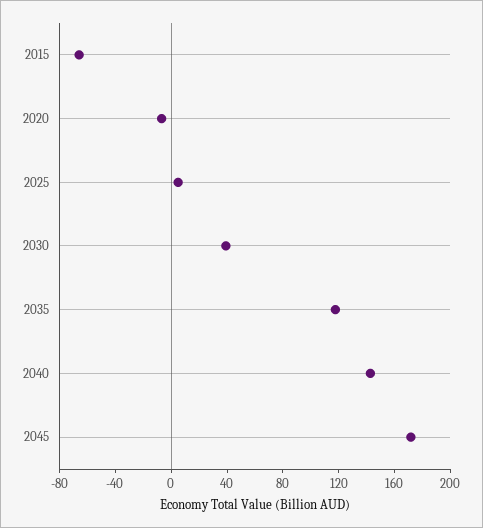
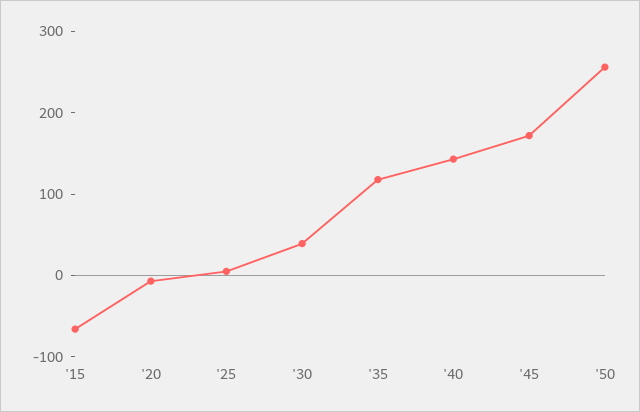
'50: none -> 260

